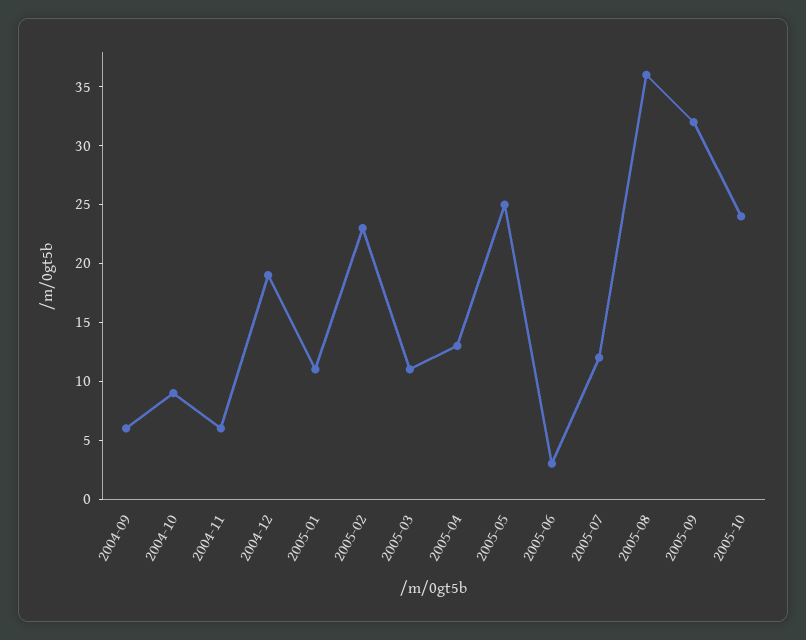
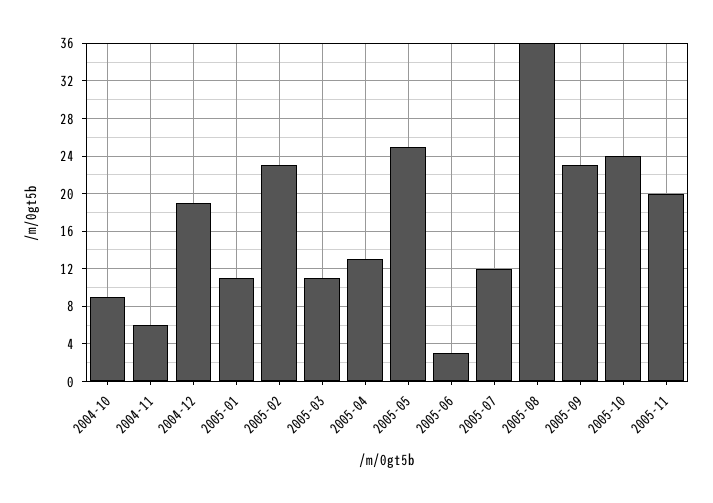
2004-09: 6 -> none
2005-09: 32 -> 23
2005-11: none -> 20

